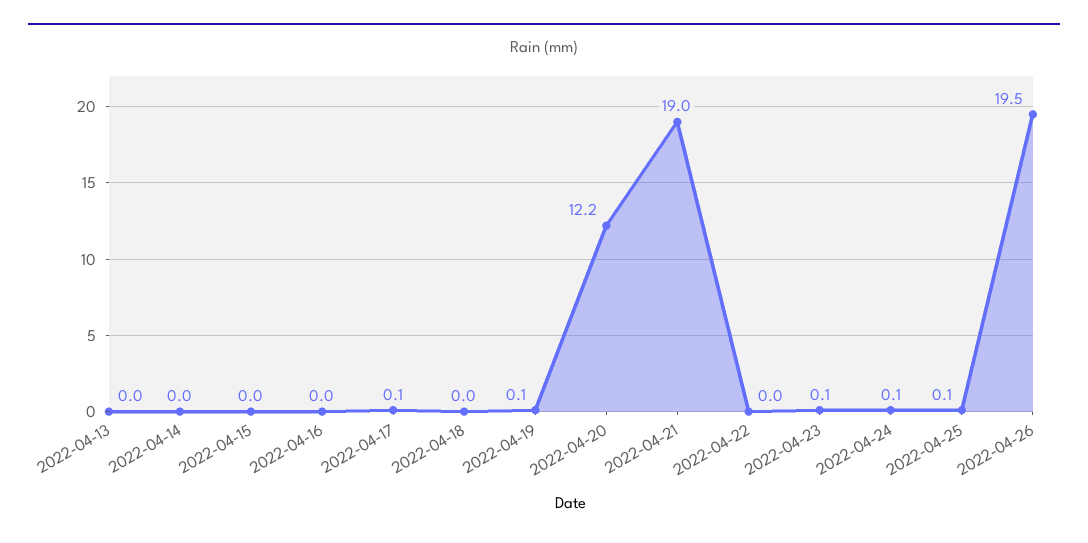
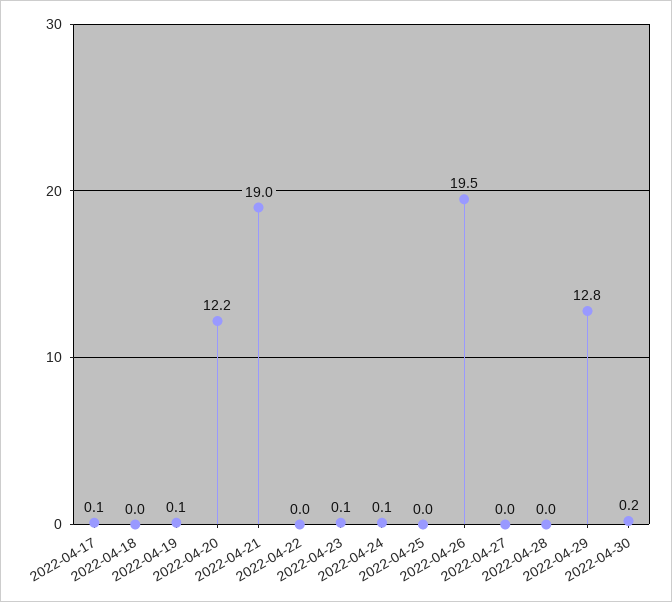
2022-04-13: 0 -> none
2022-04-14: 0 -> none
2022-04-15: 0 -> none
2022-04-16: 0 -> none
2022-04-25: 0.1 -> 0
2022-04-27: none -> 0
2022-04-28: none -> 0
2022-04-29: none -> 12.8
2022-04-30: none -> 0.2

